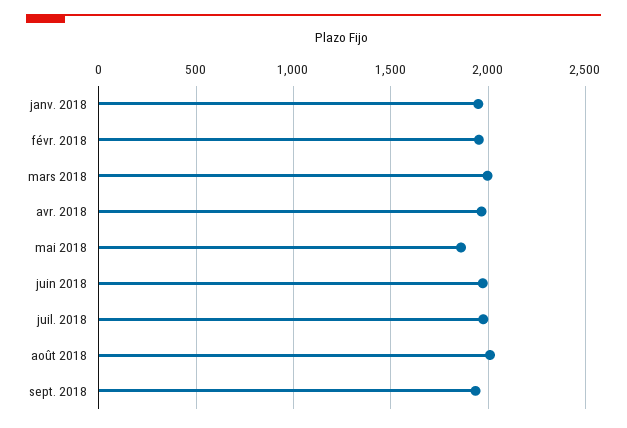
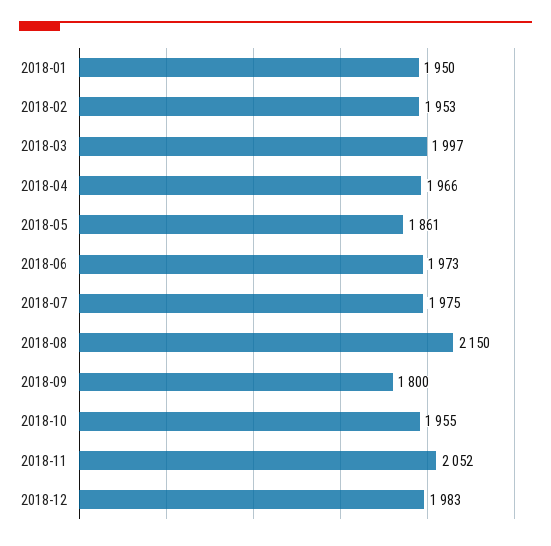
août 2018: 2000 -> 2150
sept. 2018: 1950 -> 1800
2018-10: none -> 1955
2018-11: none -> 2052
2018-12: none -> 1983

